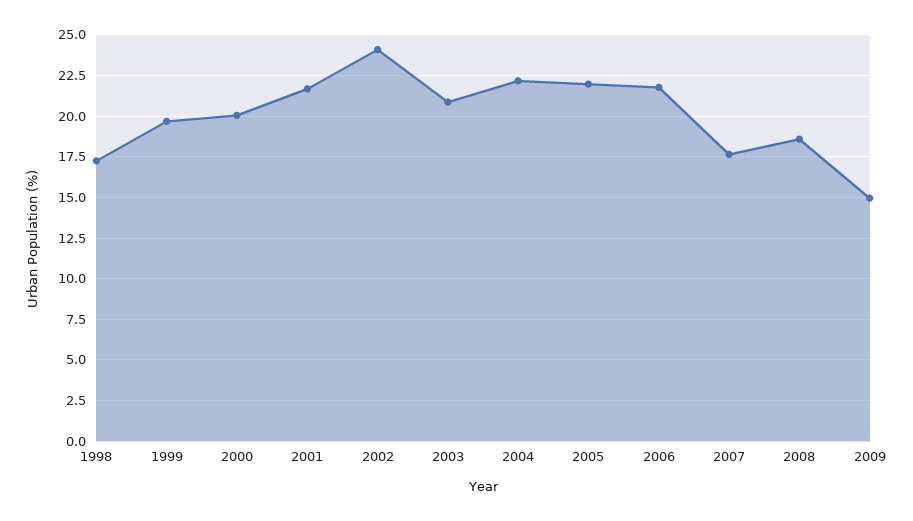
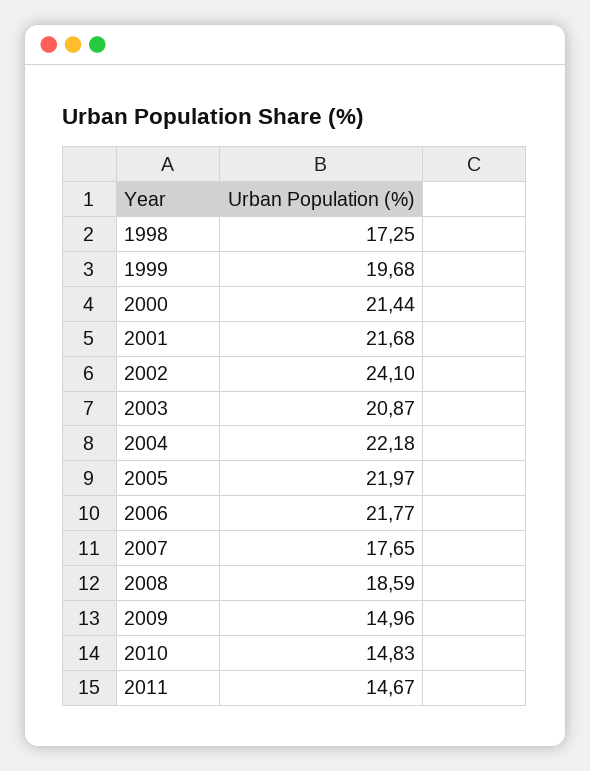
2000: 20 -> 21.44
2010: none -> 14.83
2011: none -> 14.67

